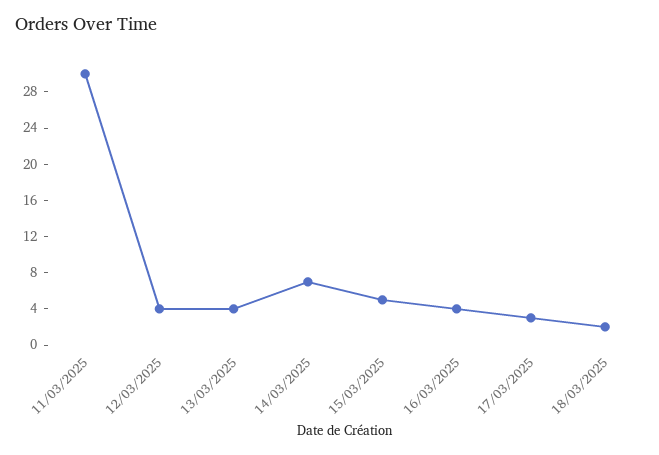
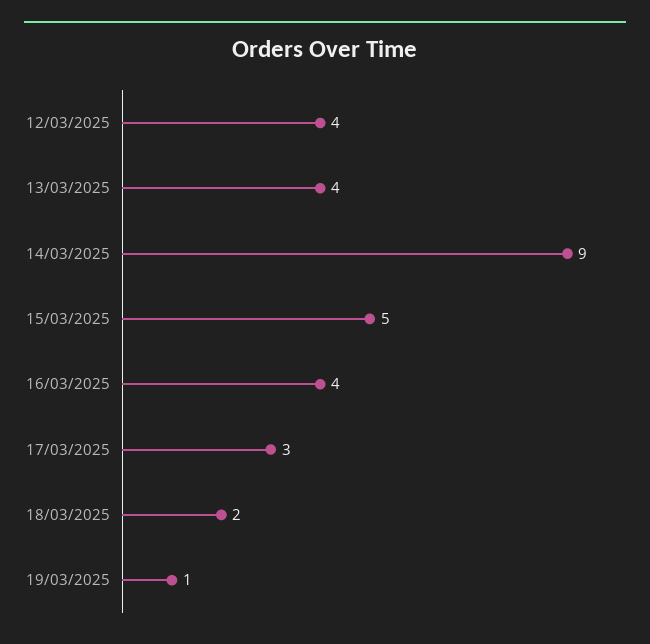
11/03/2025: 30 -> none
14/03/2025: 7 -> 9
19/03/2025: none -> 1

